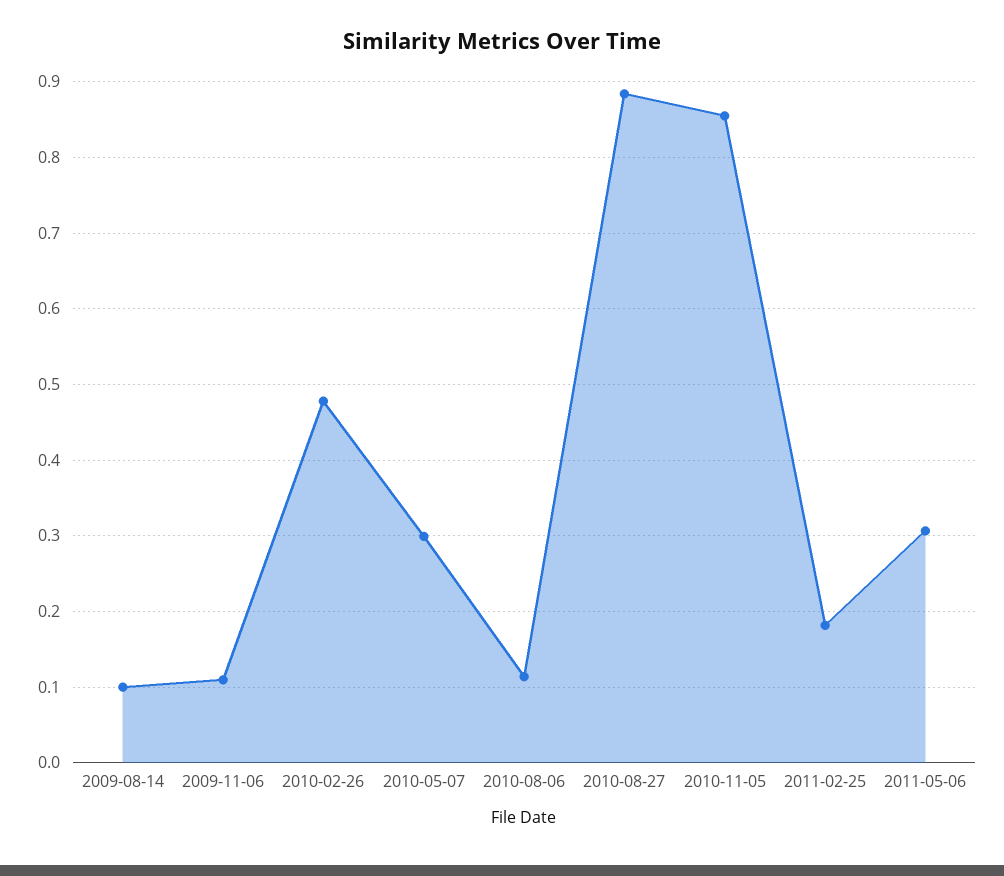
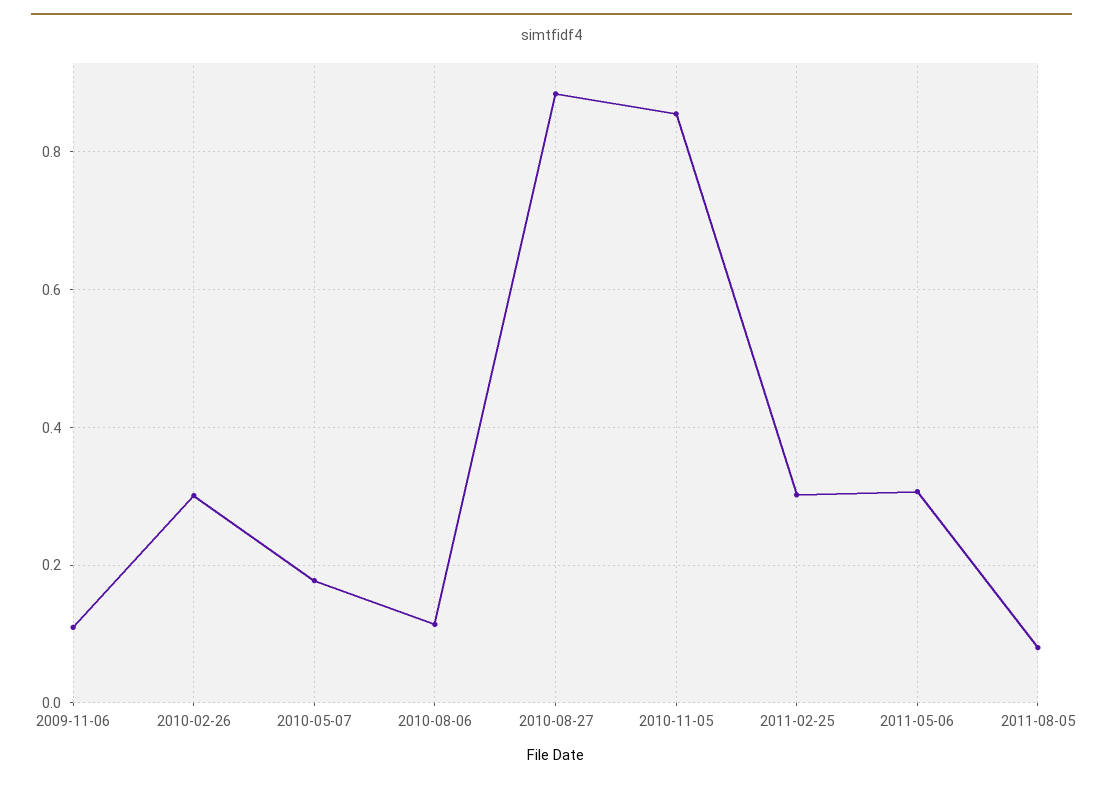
2009-08-14: 0.1 -> none
2010-02-26: 0.48 -> 0.3
2010-05-07: 0.3 -> 0.18
2011-02-25: 0.18 -> 0.3
2011-08-05: none -> 0.08

